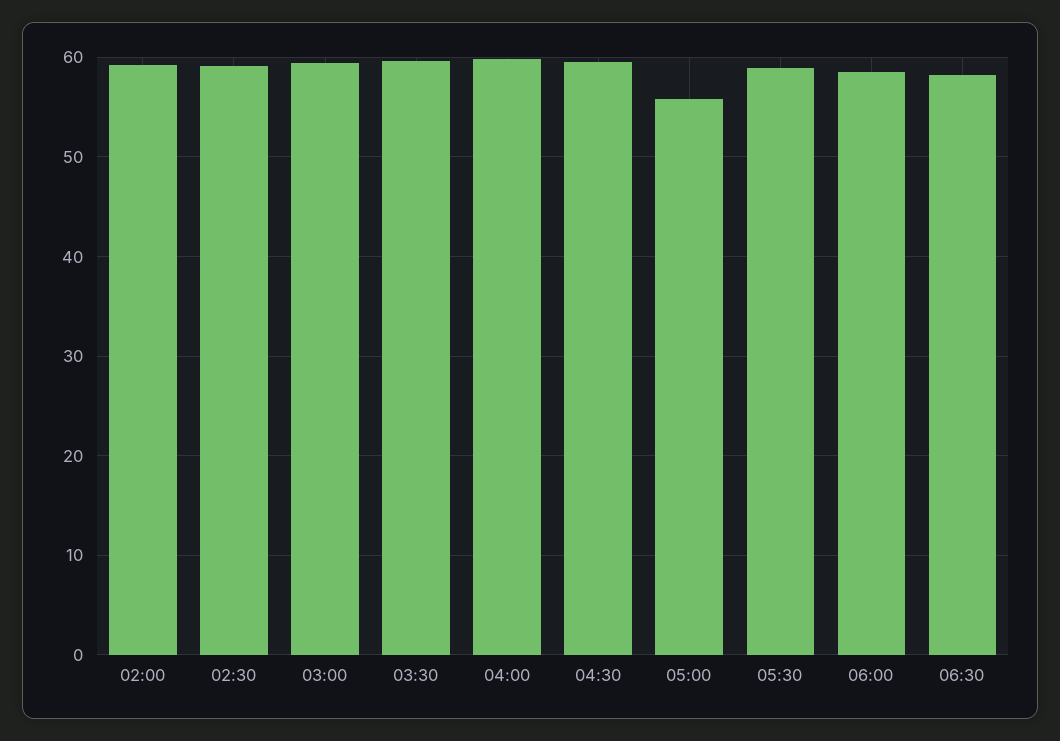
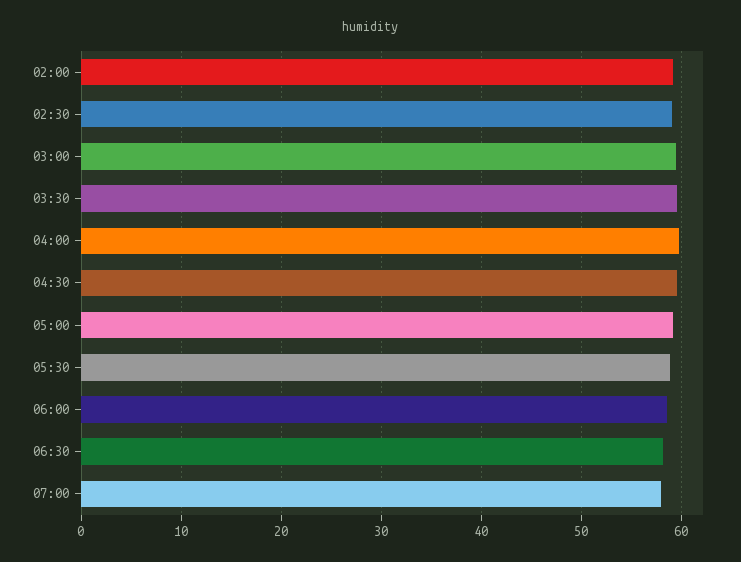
05:00: 56 -> 59
07:00: none -> 58

